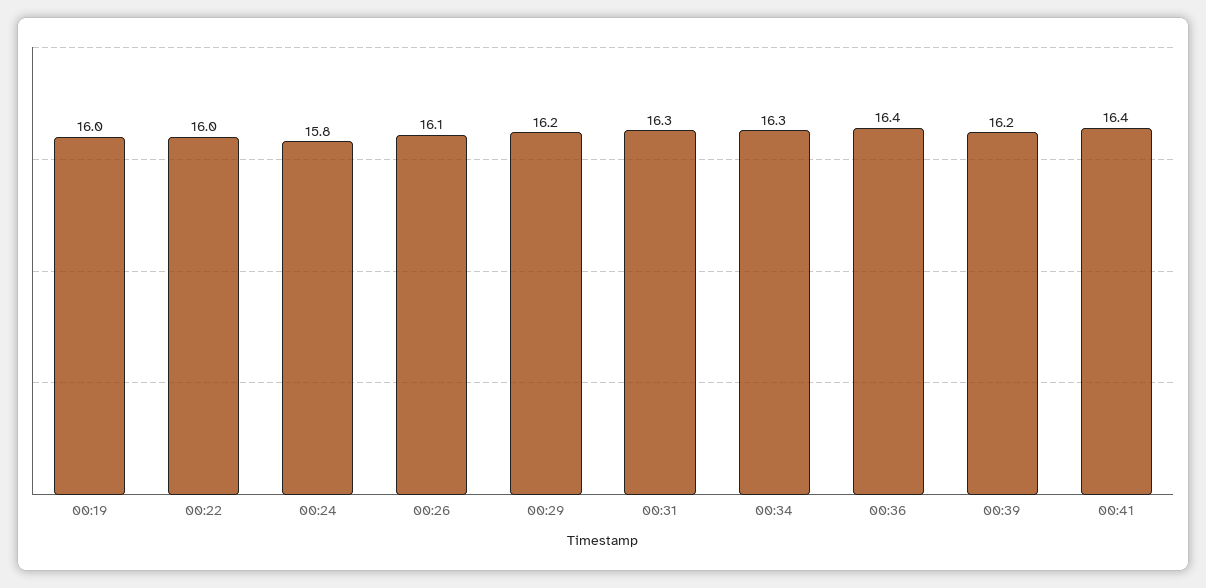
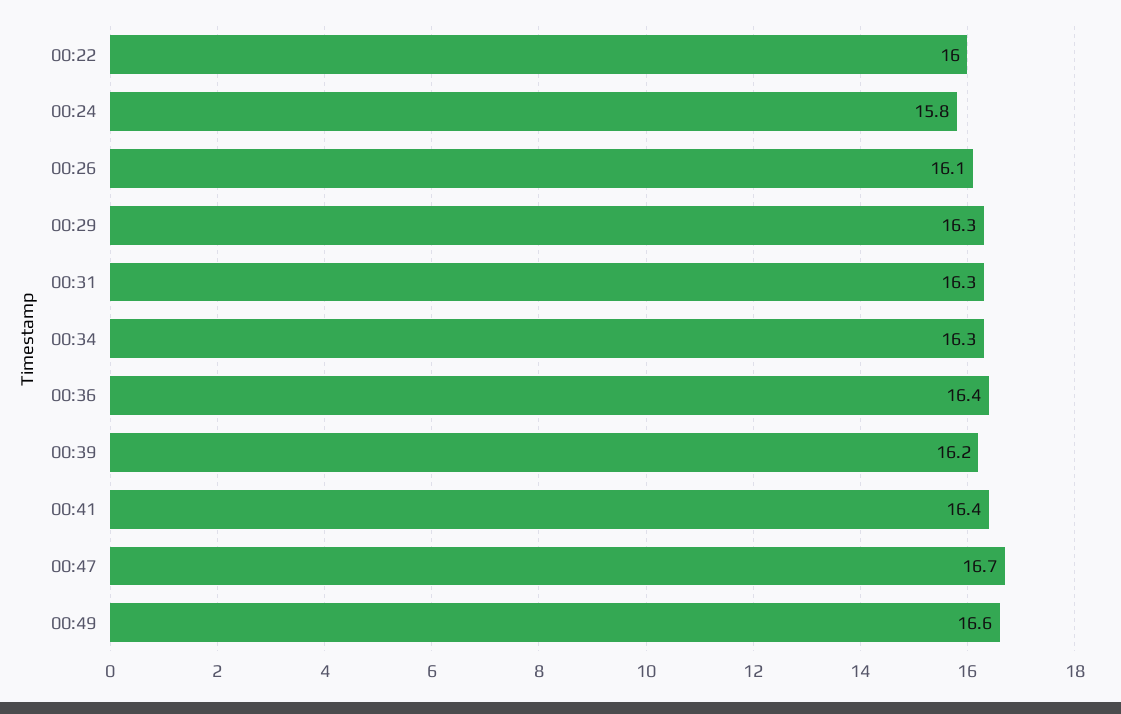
00:19: 16 -> none
00:29: 16.2 -> 16.3
00:47: none -> 16.7
00:49: none -> 16.6

